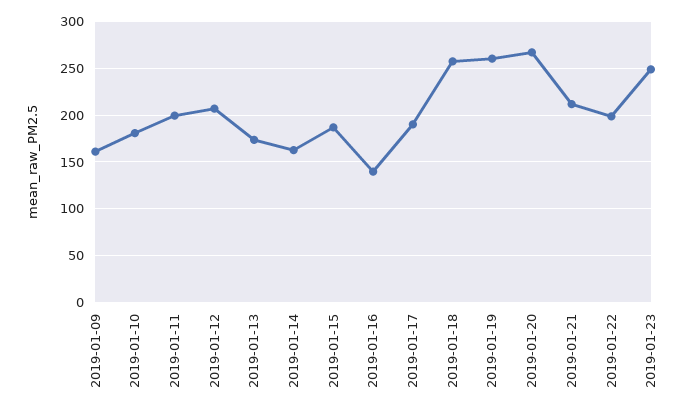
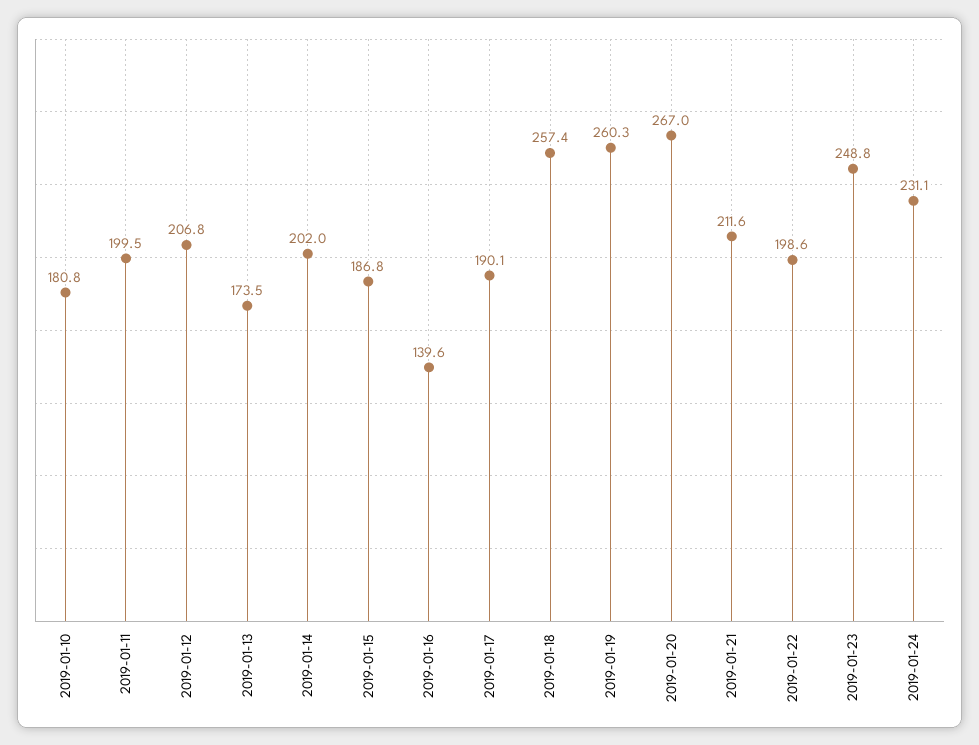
2019-01-09: 160 -> none
2019-01-14: 160 -> 202
2019-01-24: none -> 231.1

